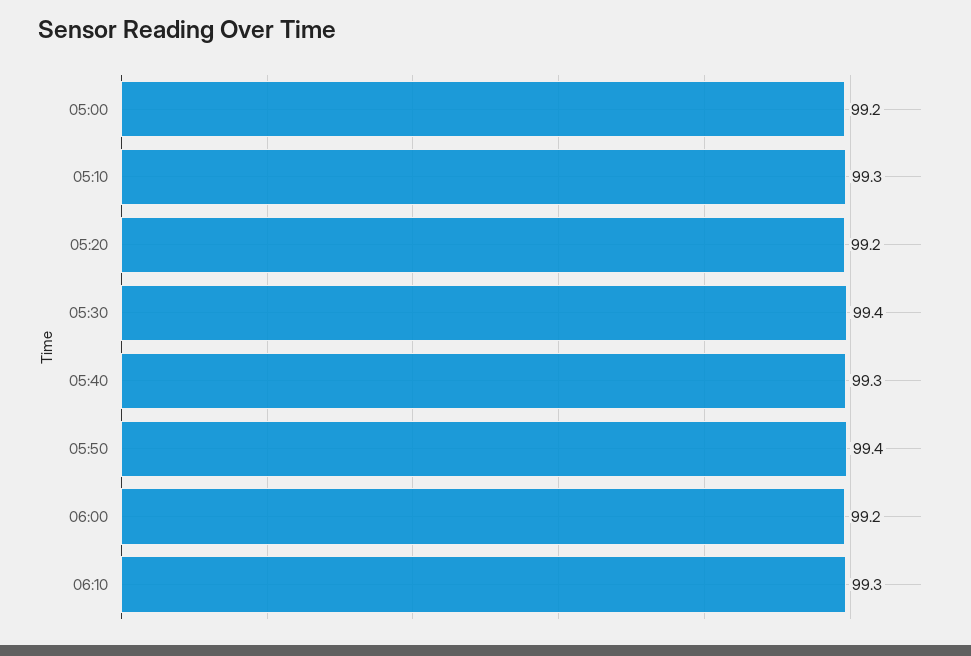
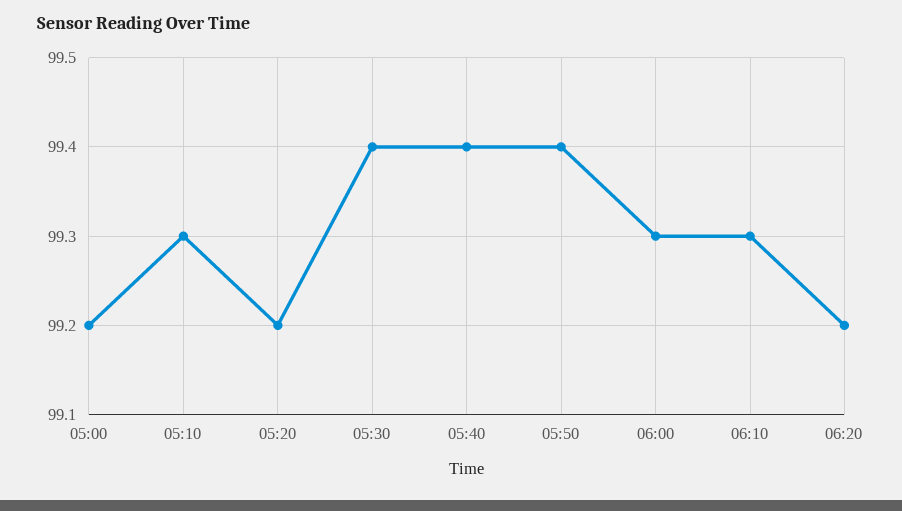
05:40: 99.3 -> 99.4
06:00: 99.2 -> 99.3
06:20: none -> 99.2

